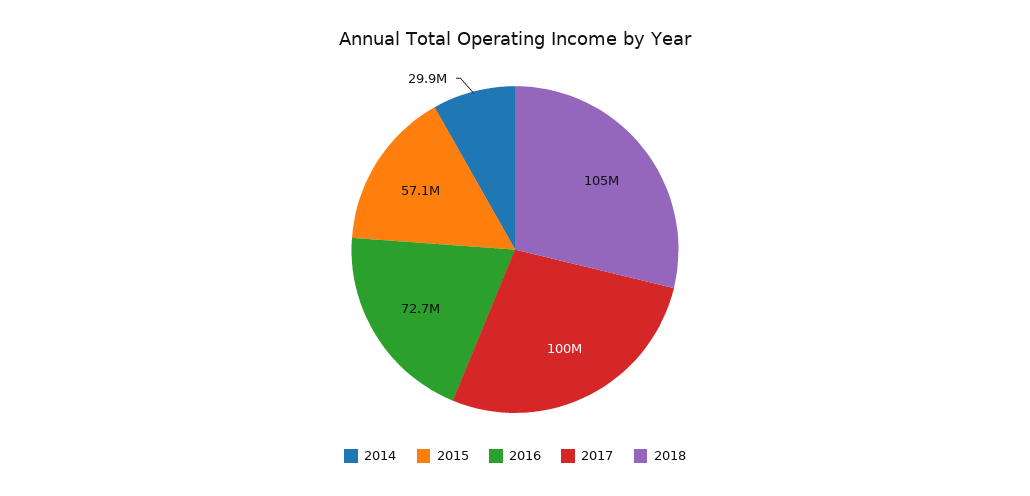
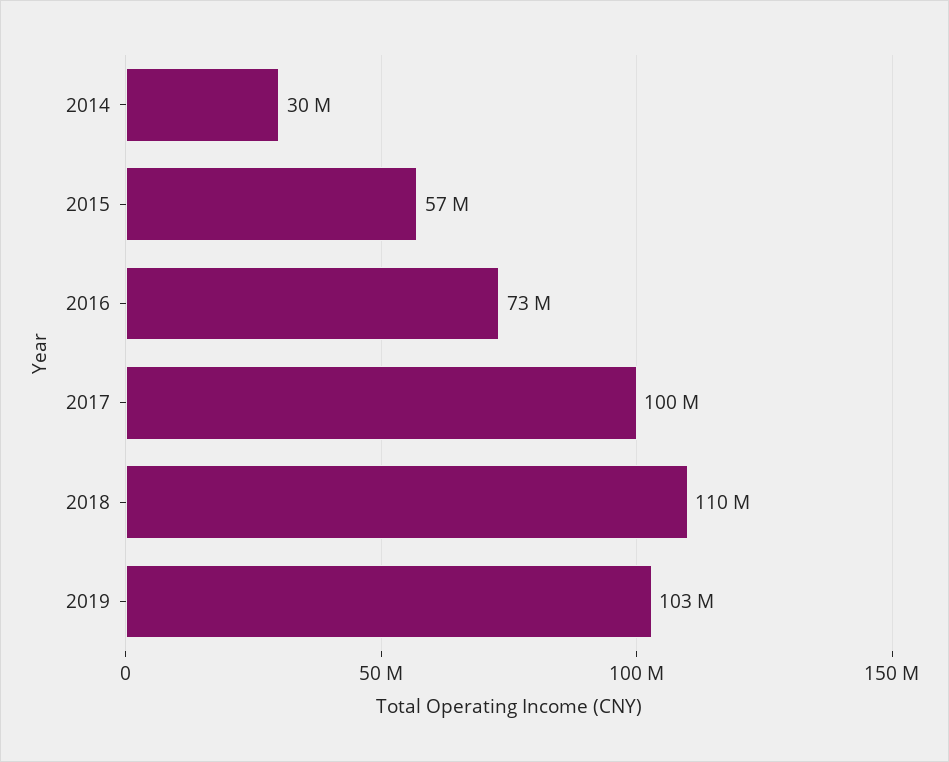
2018: 105000000 -> 110000000
2019: none -> 103000000

